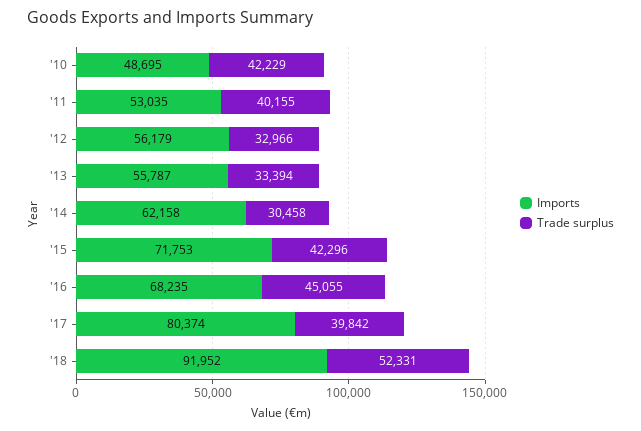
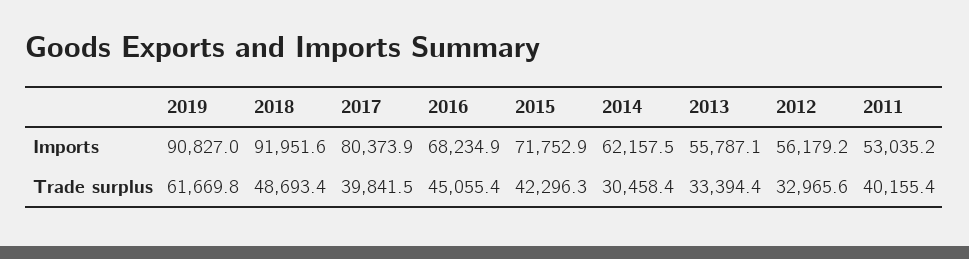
Imports, '10: 48695 -> none
Trade surplus, '10: 42229 -> none
Trade surplus, '18: 52331 -> 48693.4
Imports, 2019: none -> 90827
Trade surplus, 2019: none -> 61669.8

